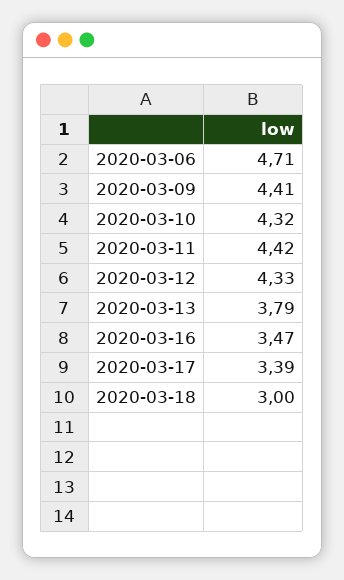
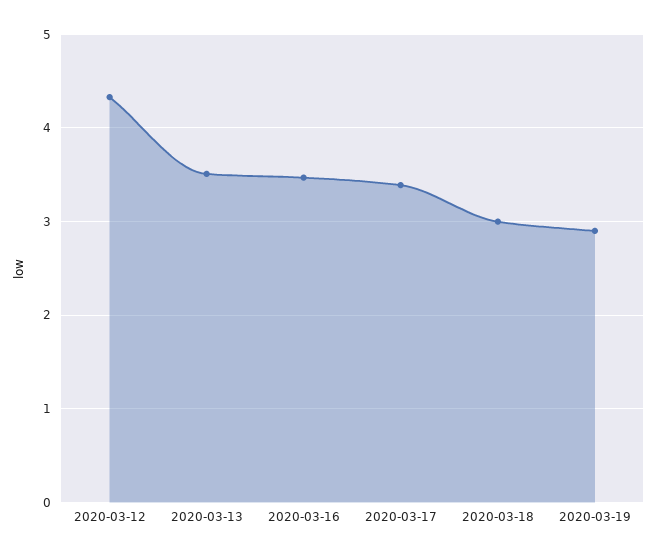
2020-03-06: 4.71 -> none
2020-03-09: 4.41 -> none
2020-03-10: 4.32 -> none
2020-03-11: 4.42 -> none
2020-03-13: 3.79 -> 3.5
2020-03-19: none -> 2.9

